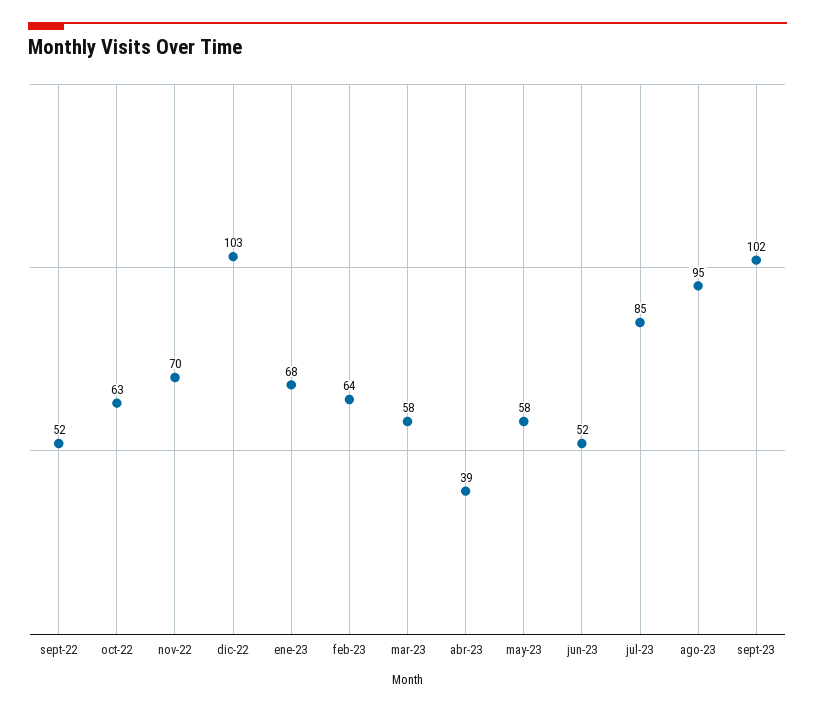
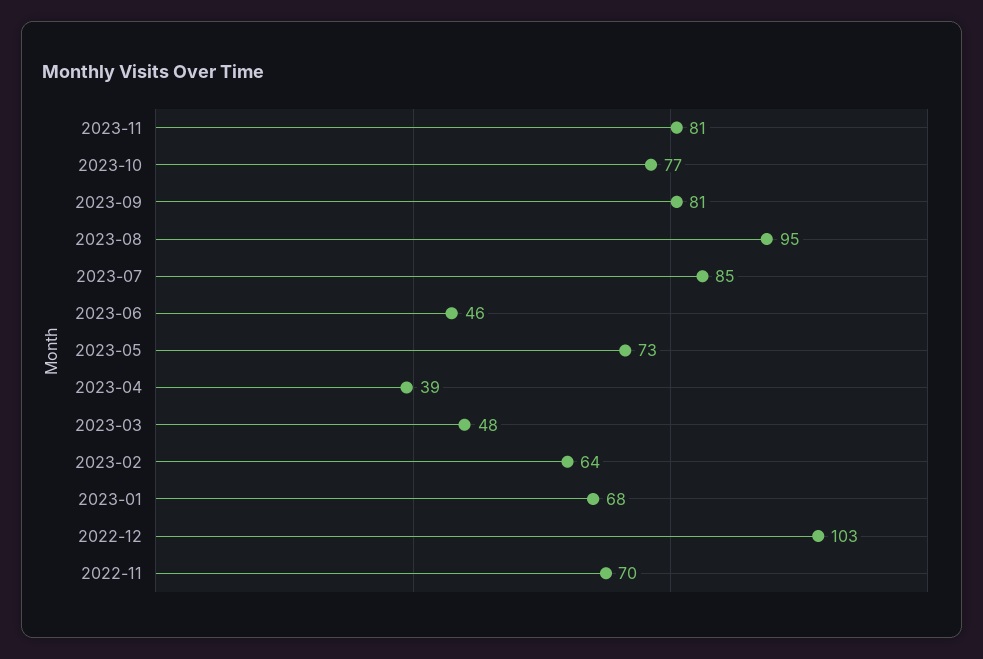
sept-22: 52 -> none
oct-22: 63 -> none
mar-23: 58 -> 48
may-23: 58 -> 73
jun-23: 52 -> 46
sept-23: 102 -> 81
2023-11: none -> 81
2023-10: none -> 77

